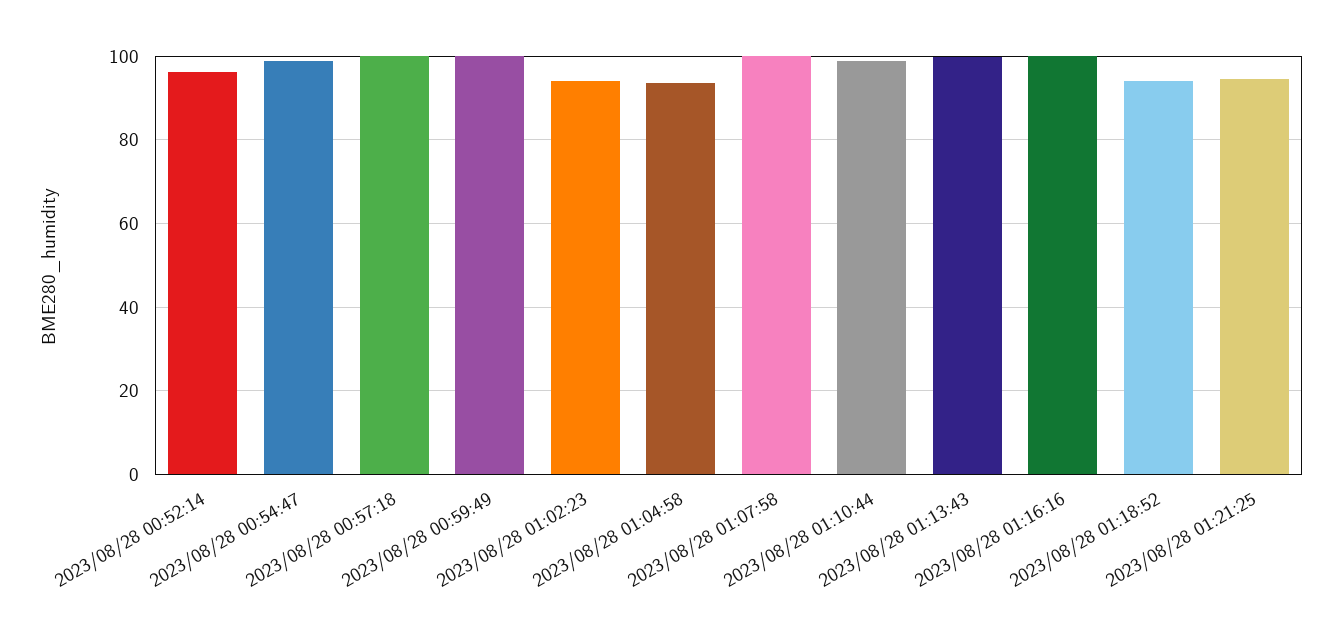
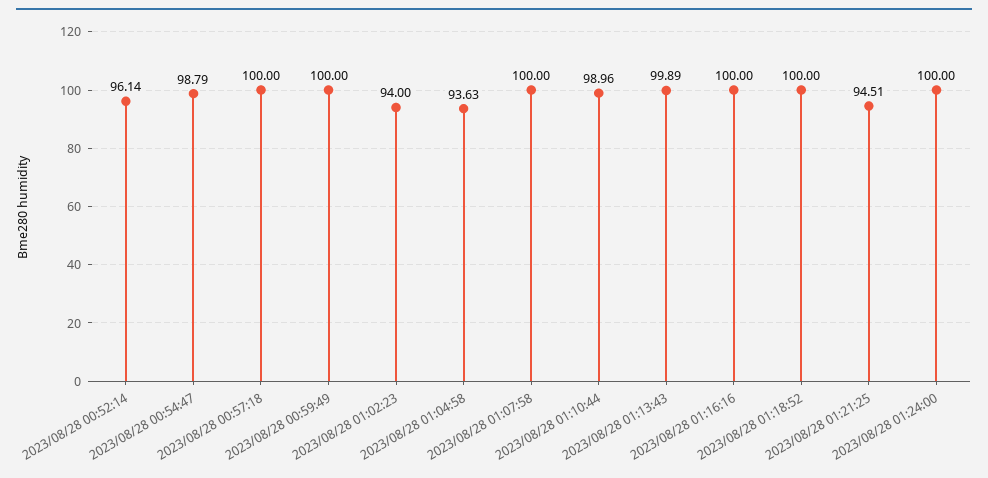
2023/08/28 01:18:52: 94 -> 100
2023/08/28 01:24:00: none -> 100

